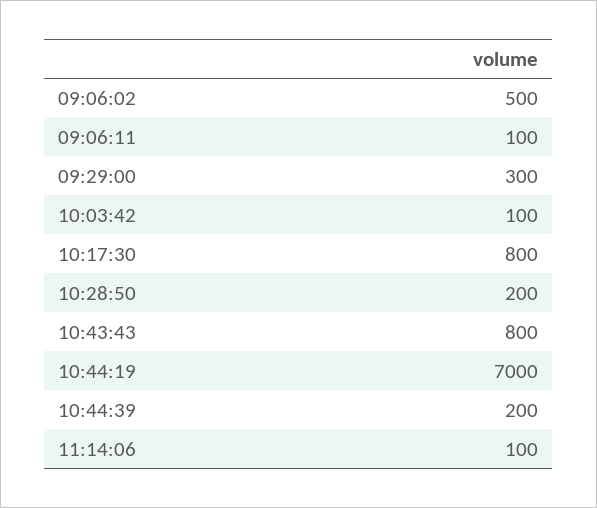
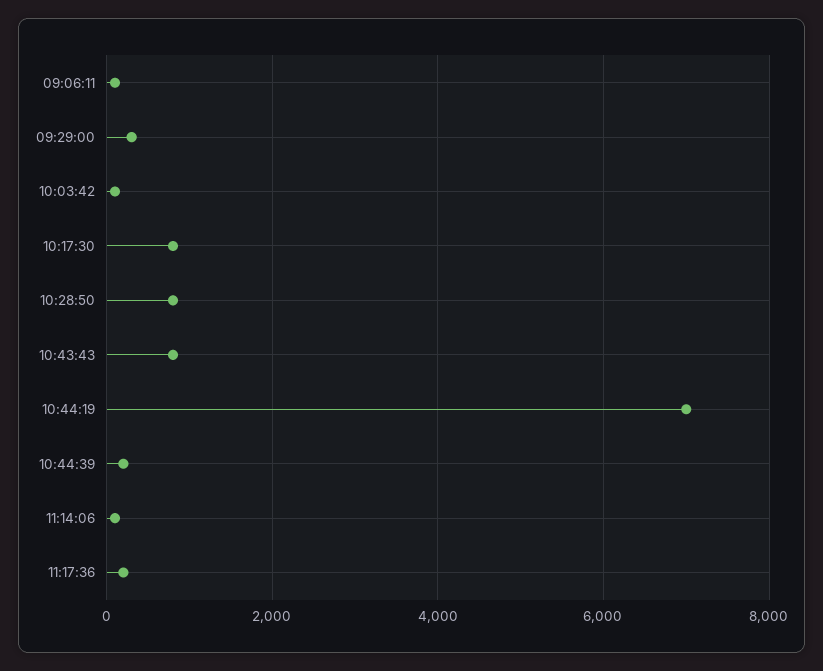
09:06:02: 500 -> none
10:28:50: 200 -> 800
11:17:36: none -> 200

